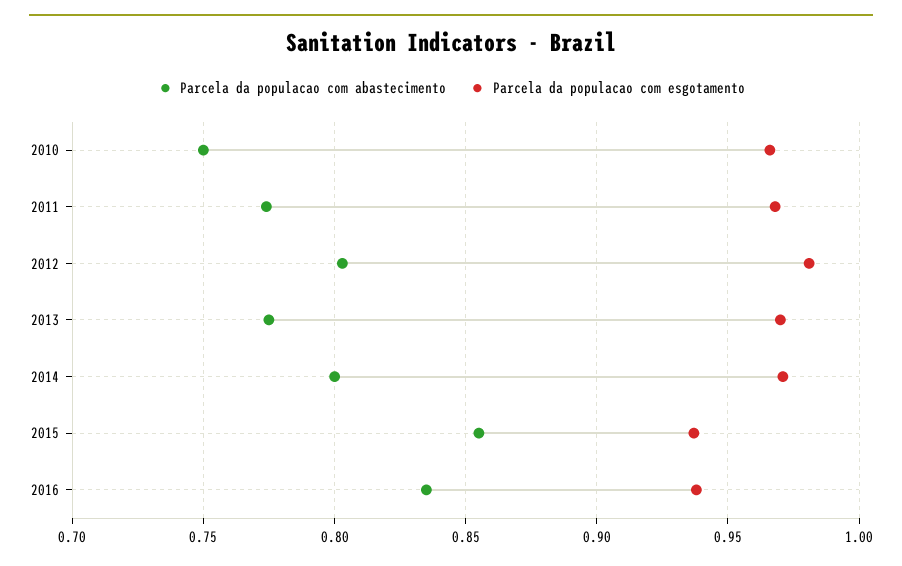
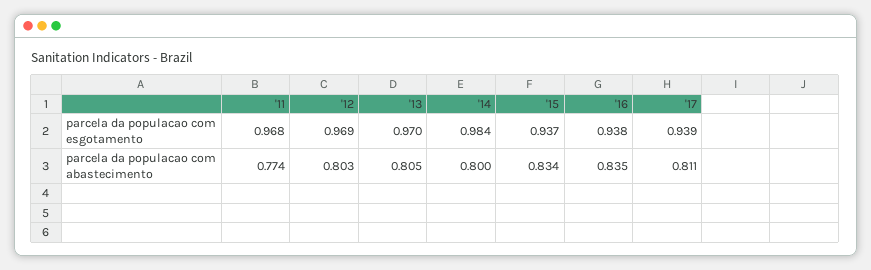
Parcela da populacao com abastecimento, 2010: 0.75 -> none
Parcela da populacao com esgotamento, 2010: 0.965 -> none
Parcela da populacao com esgotamento, 2012: 0.98 -> 0.969
Parcela da populacao com abastecimento, 2013: 0.775 -> 0.805
Parcela da populacao com esgotamento, 2014: 0.97 -> 0.984
Parcela da populacao com abastecimento, 2015: 0.855 -> 0.834
Parcela da populacao com esgotamento, '17: none -> 0.939
Parcela da populacao com abastecimento, '17: none -> 0.811

